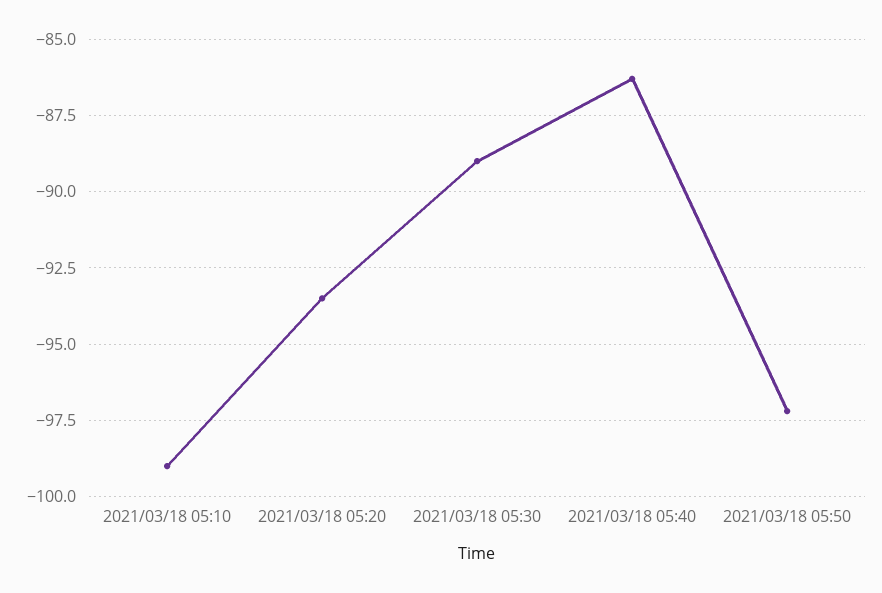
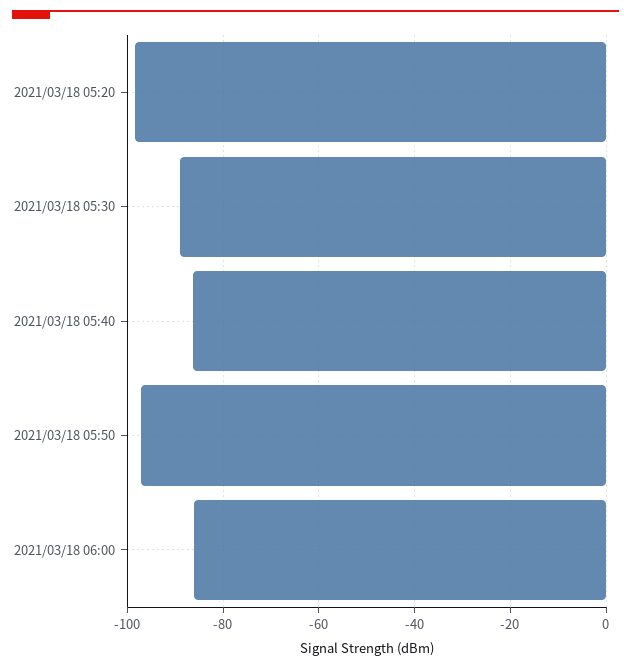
2021/03/18 05:10: -99 -> none
2021/03/18 05:20: -93.5 -> -98
2021/03/18 06:00: none -> -86

